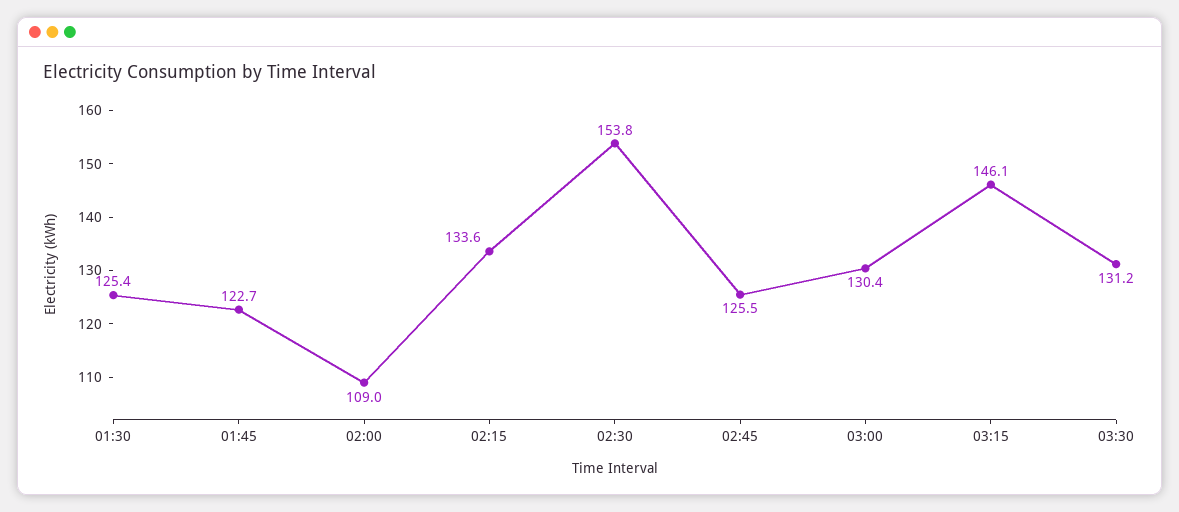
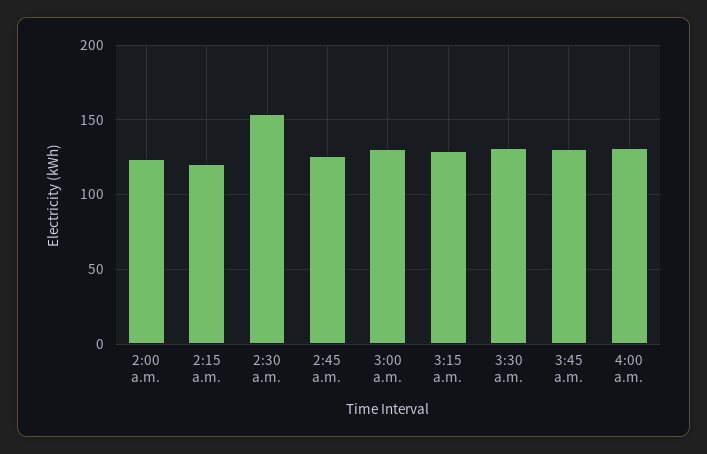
01:30: 125.4 -> none
01:45: 122.7 -> none
02:00: 109 -> 125
02:15: 133.6 -> 120
03:15: 146.1 -> 130
3:45 a.m.: none -> 130
4:00 a.m.: none -> 130

